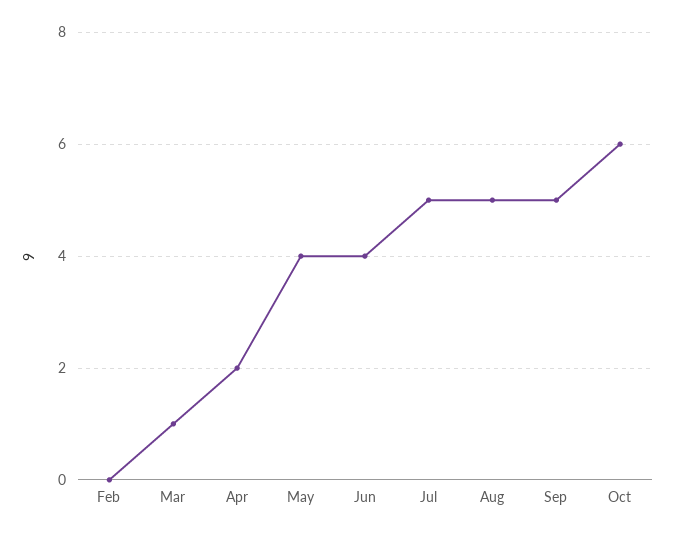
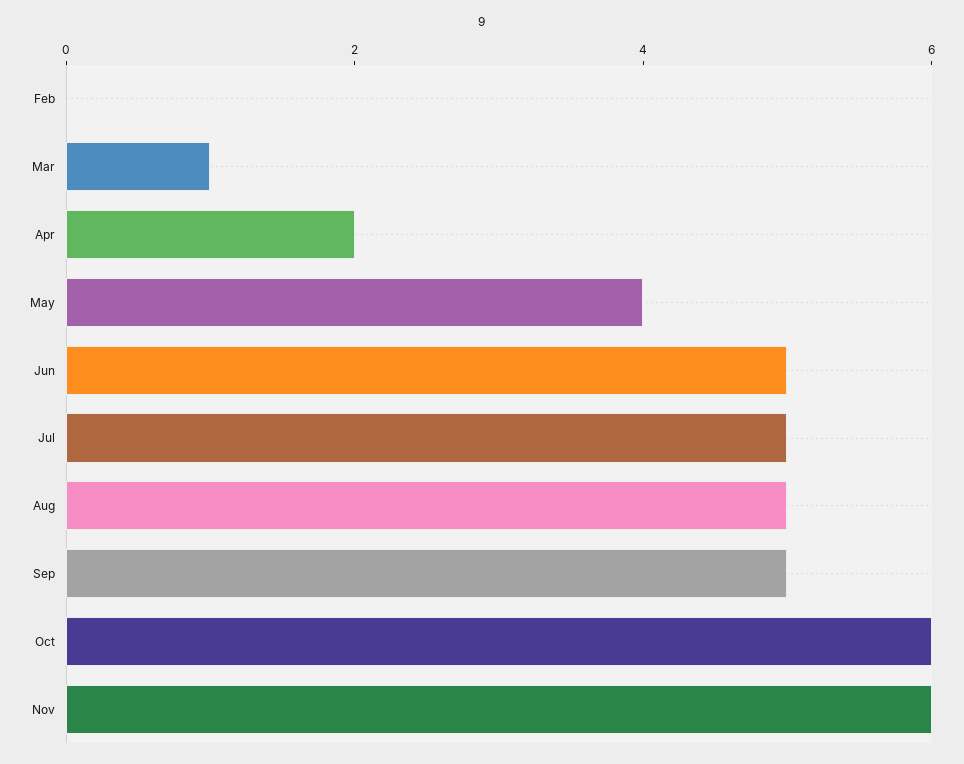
Jun: 4 -> 5
Nov: none -> 6

